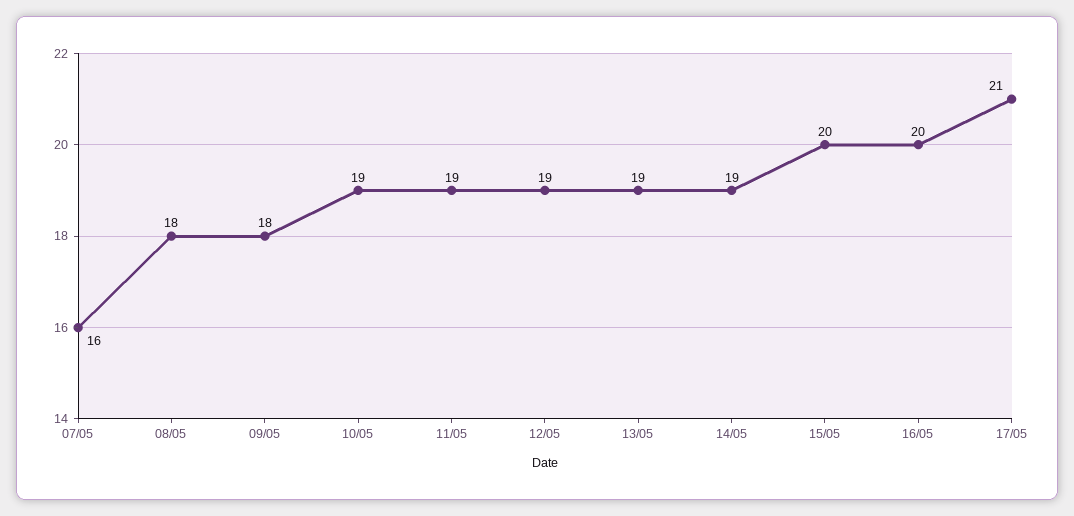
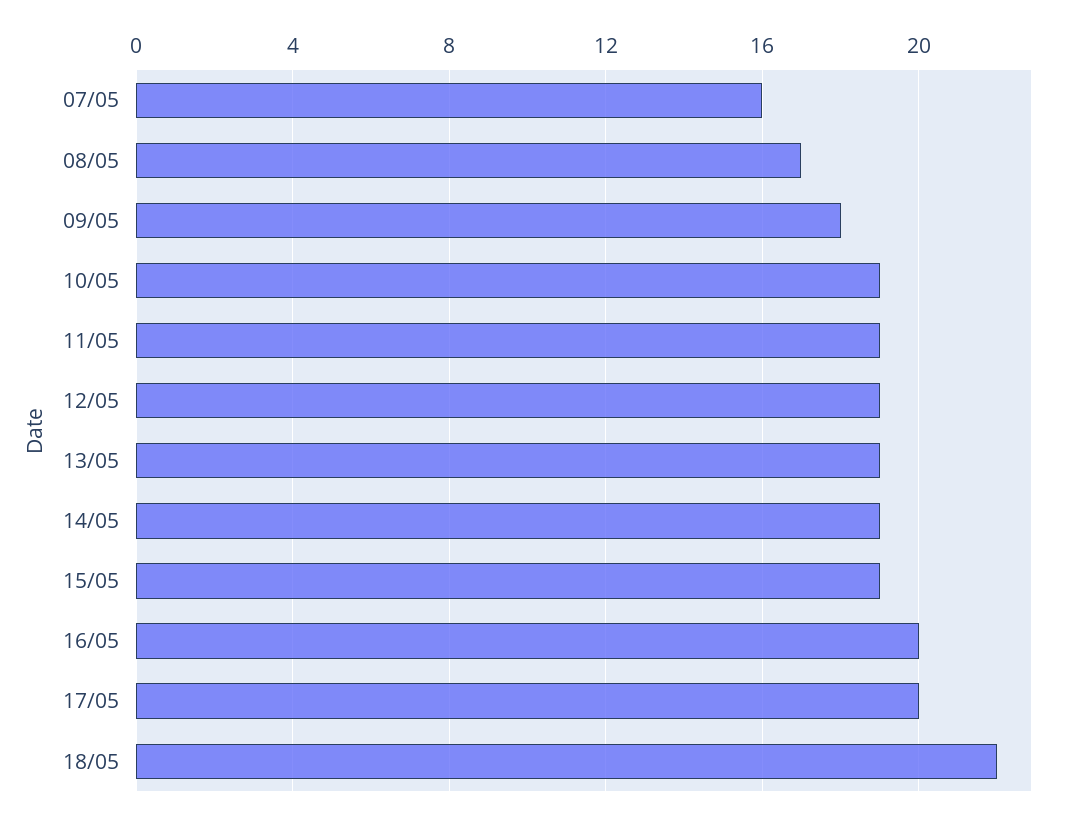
08/05: 18 -> 17
15/05: 20 -> 19
17/05: 21 -> 20
18/05: none -> 22

